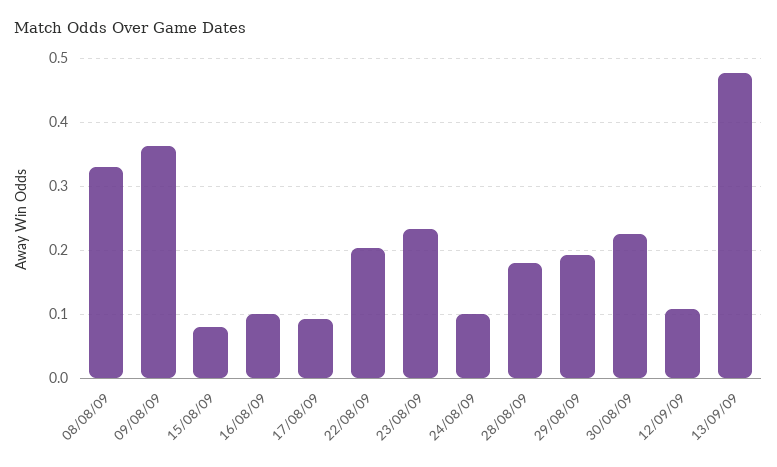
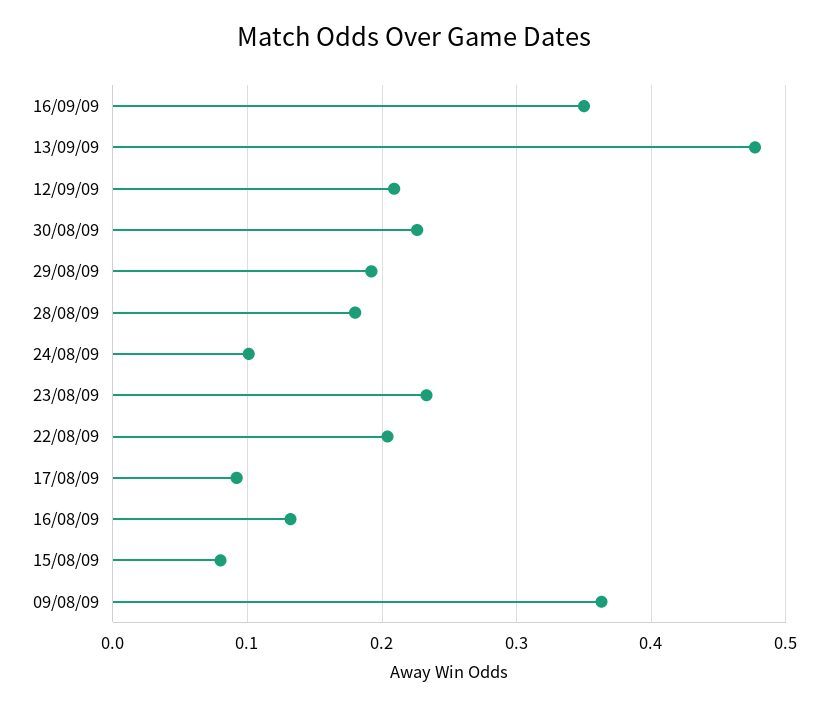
08/08/09: 0.33 -> none
16/08/09: 0.1 -> 0.13
12/09/09: 0.11 -> 0.21
16/09/09: none -> 0.35

